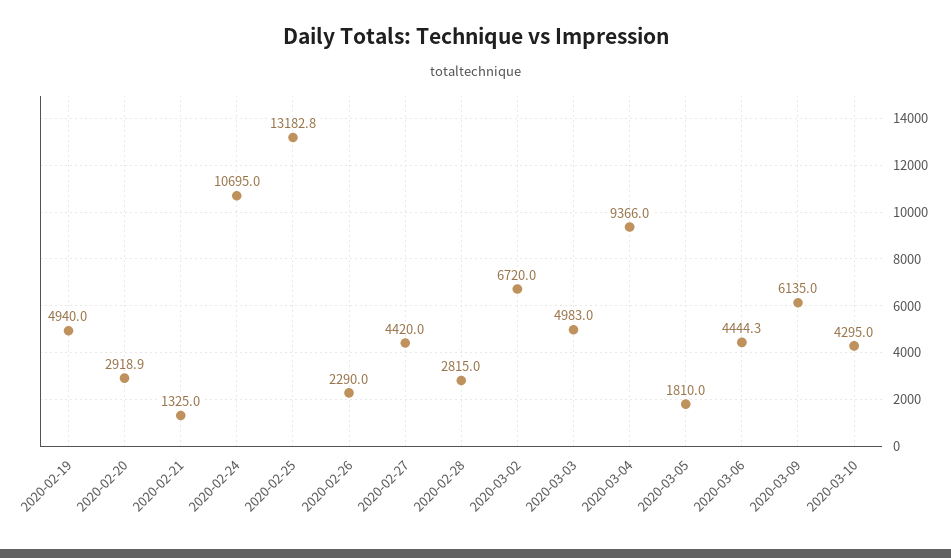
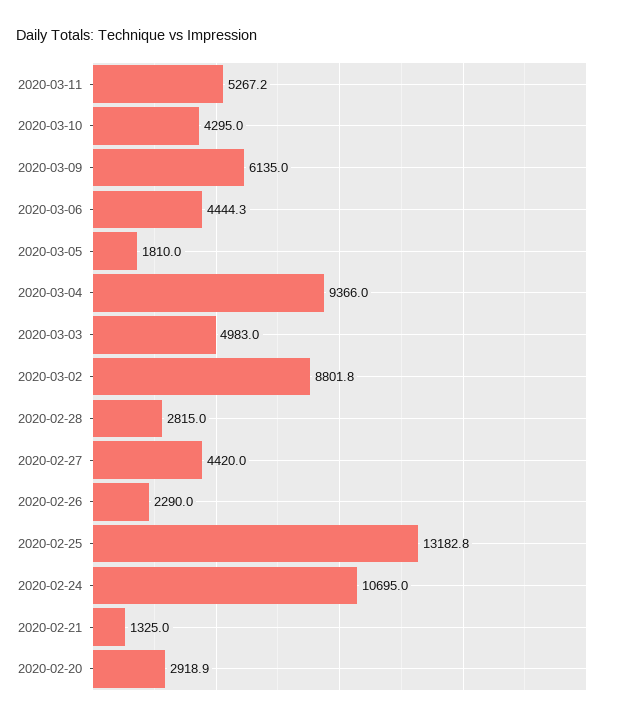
2020-02-19: 4940 -> none
2020-03-02: 6720 -> 8801.8
2020-03-11: none -> 5267.2

